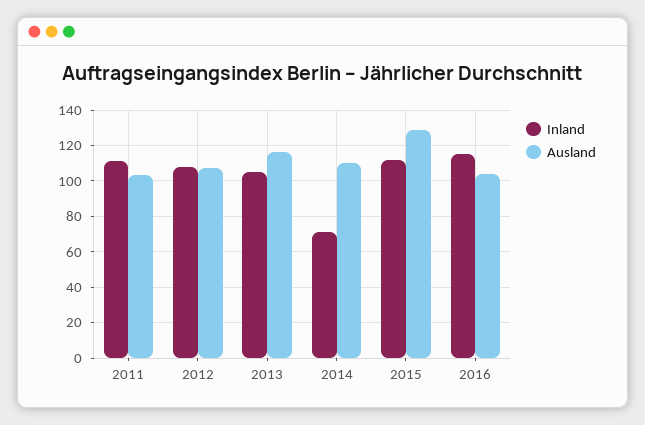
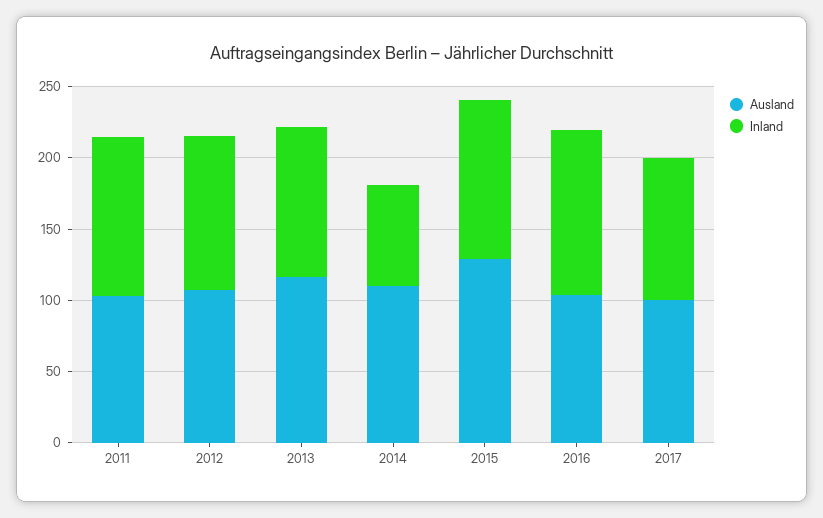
Ausland, 2017: none -> 100
Inland, 2017: none -> 100

